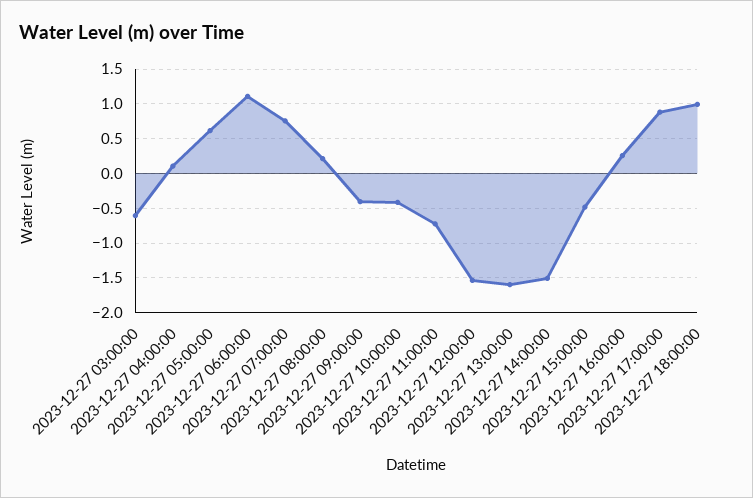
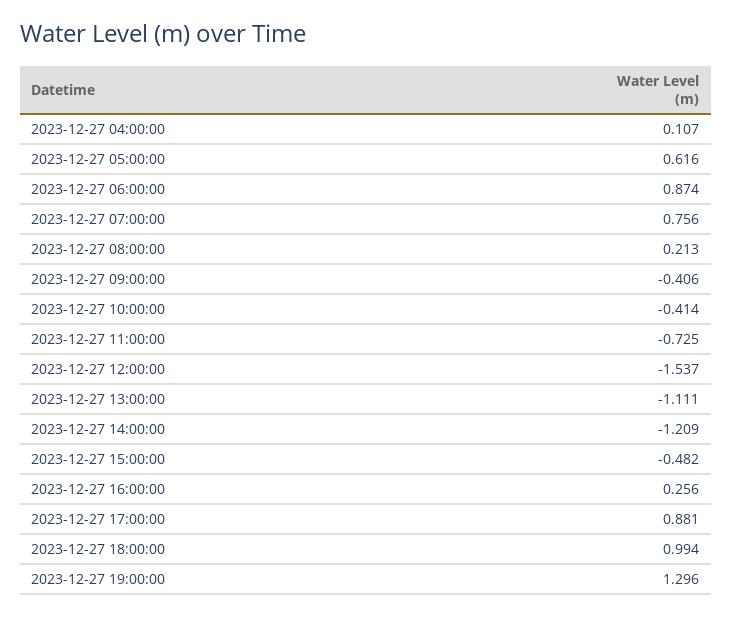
2023-12-27 03:00:00: -0.6 -> none
2023-12-27 06:00:00: 1.1 -> 0.874
2023-12-27 13:00:00: -1.6 -> -1.111
2023-12-27 14:00:00: -1.5 -> -1.209
2023-12-27 19:00:00: none -> 1.296

